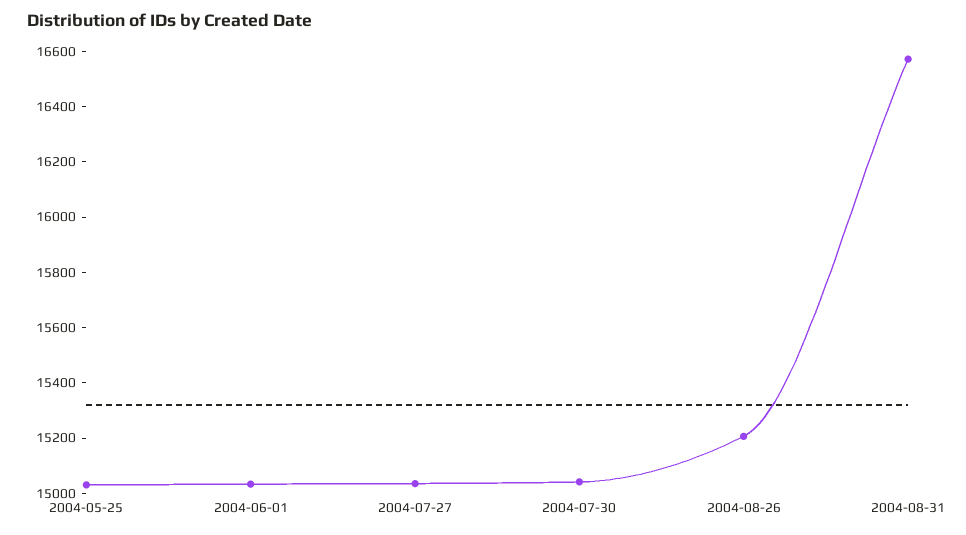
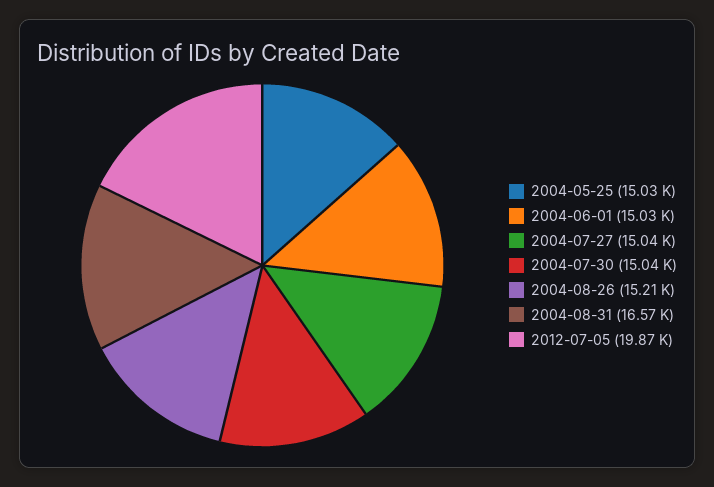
2012-07-05: none -> 19870

